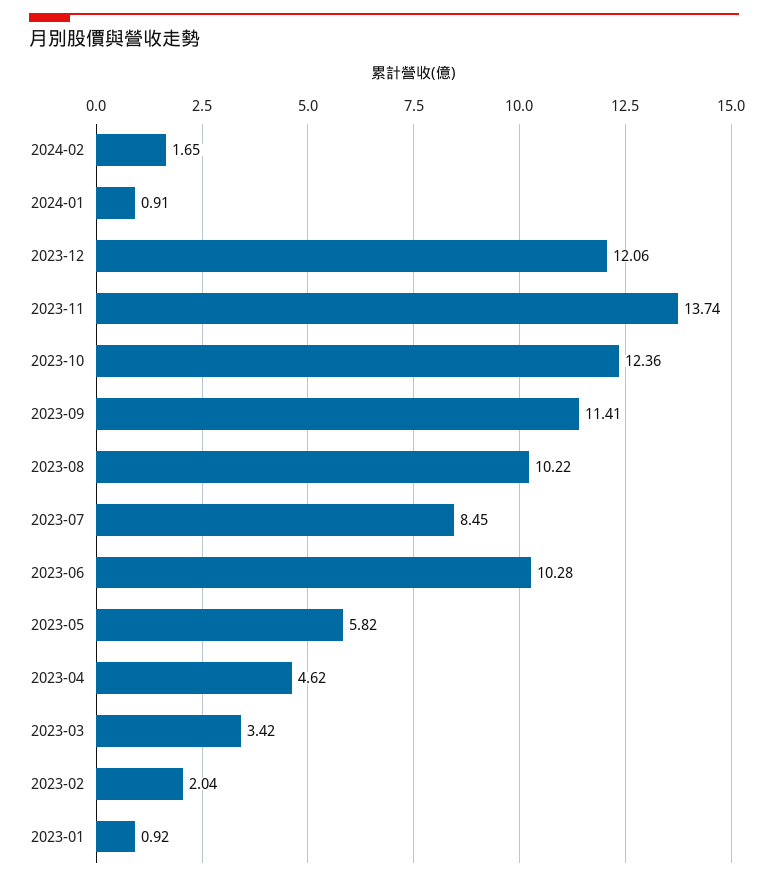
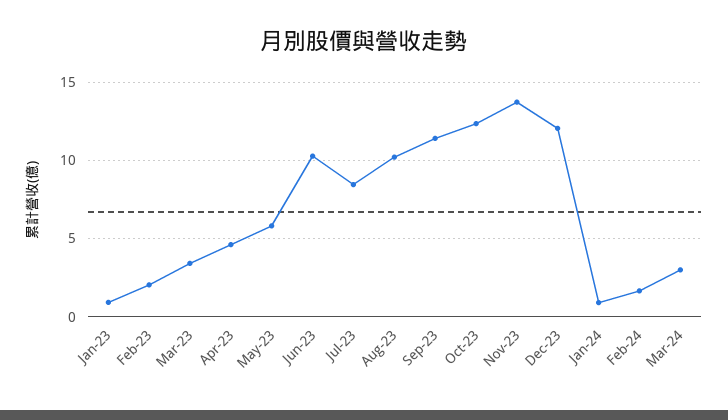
Mar-24: none -> 3

